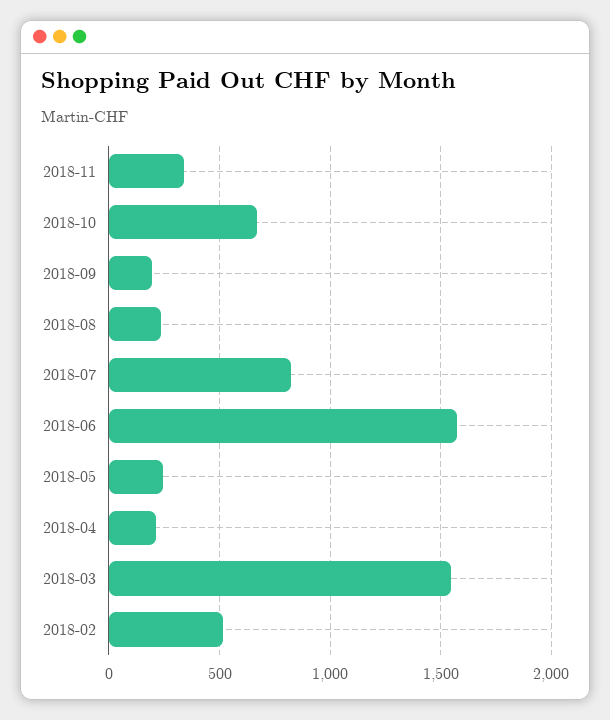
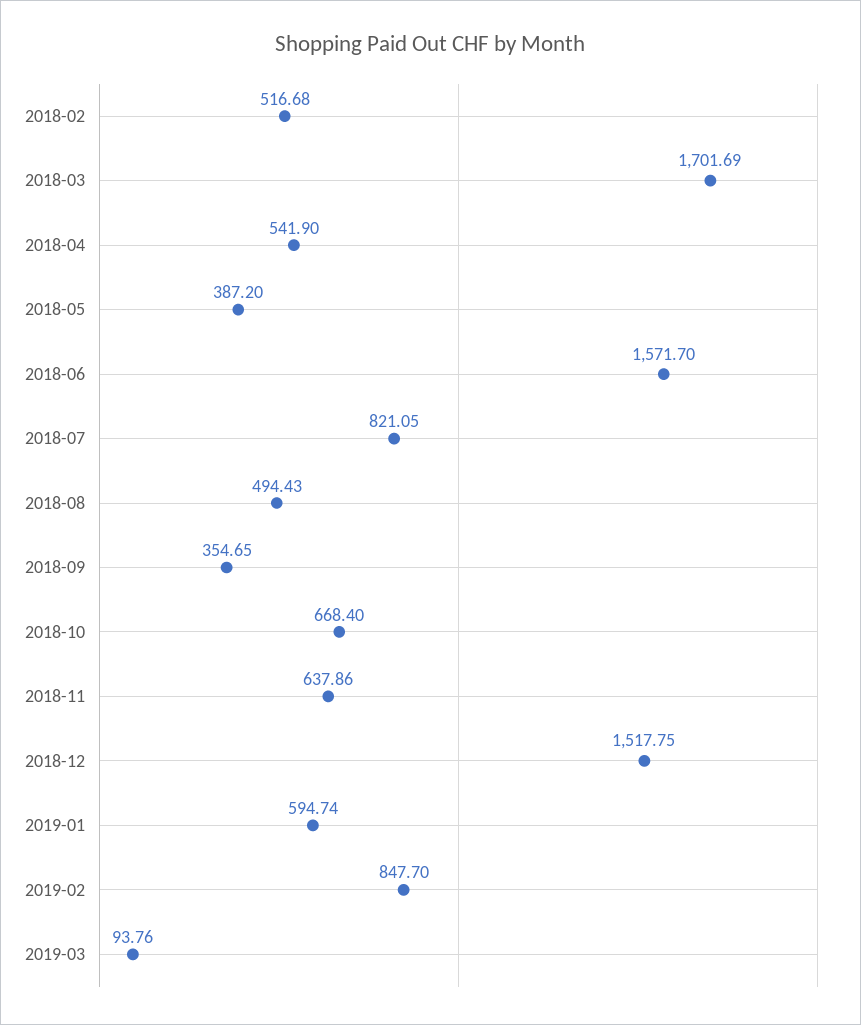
2018-11: 350 -> 637.86
2018-09: 200 -> 354.65
2018-08: 250 -> 494.43
2018-05: 250 -> 387.2
2018-04: 200 -> 541.9
2018-03: 1550 -> 1701.69
2018-12: none -> 1517.75
2019-01: none -> 594.74
2019-02: none -> 847.7
2019-03: none -> 93.76

